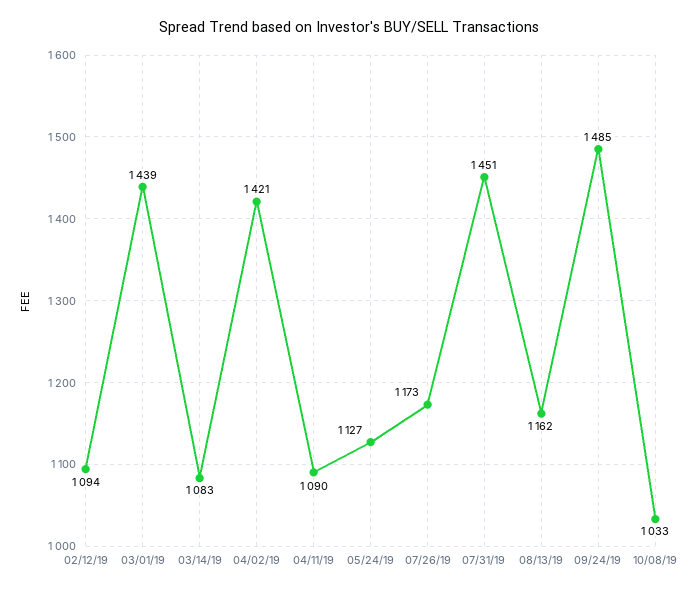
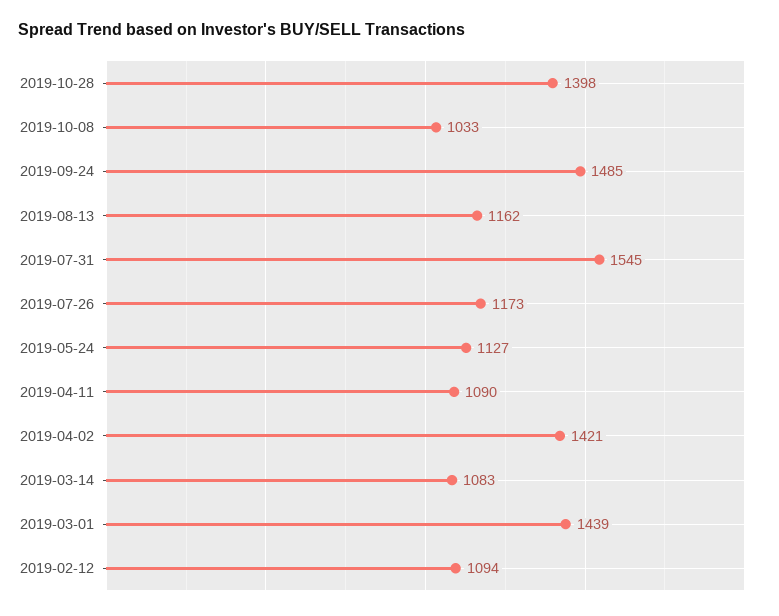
07/31/19: 1451 -> 1545
2019-10-28: none -> 1398

